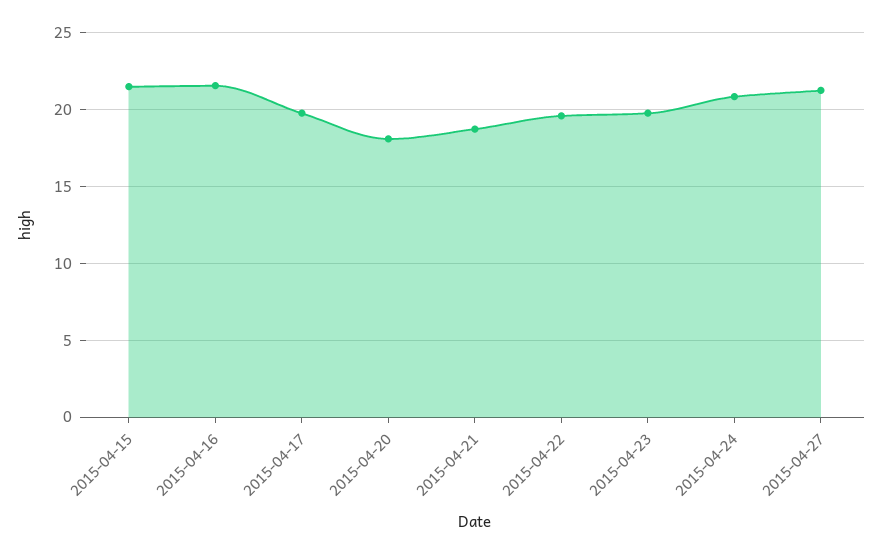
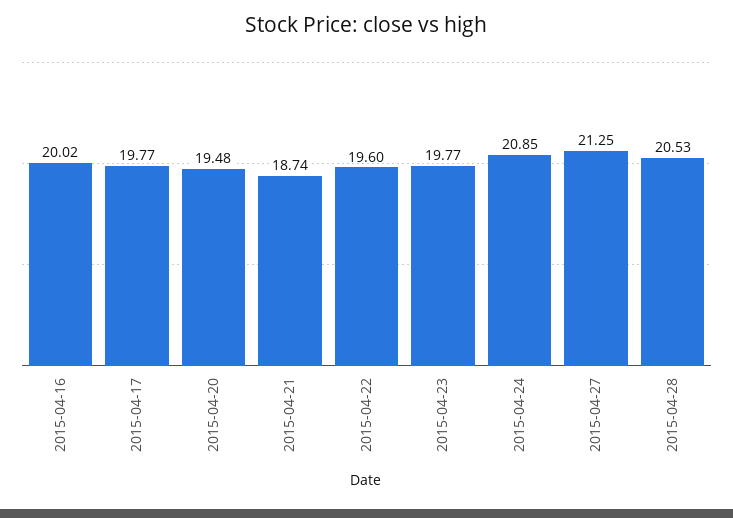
2015-04-15: 21.5 -> none
2015-04-16: 21.5 -> 20.02
2015-04-20: 18 -> 19.48
2015-04-28: none -> 20.53

